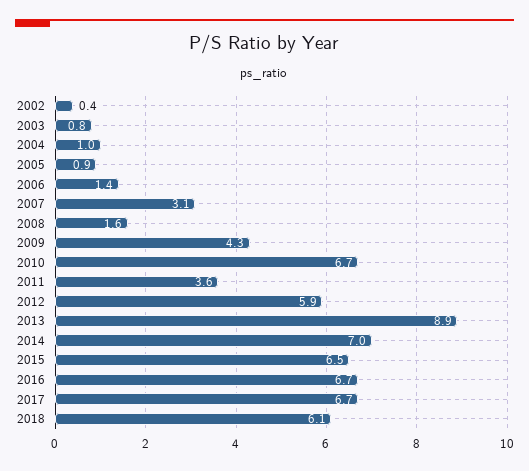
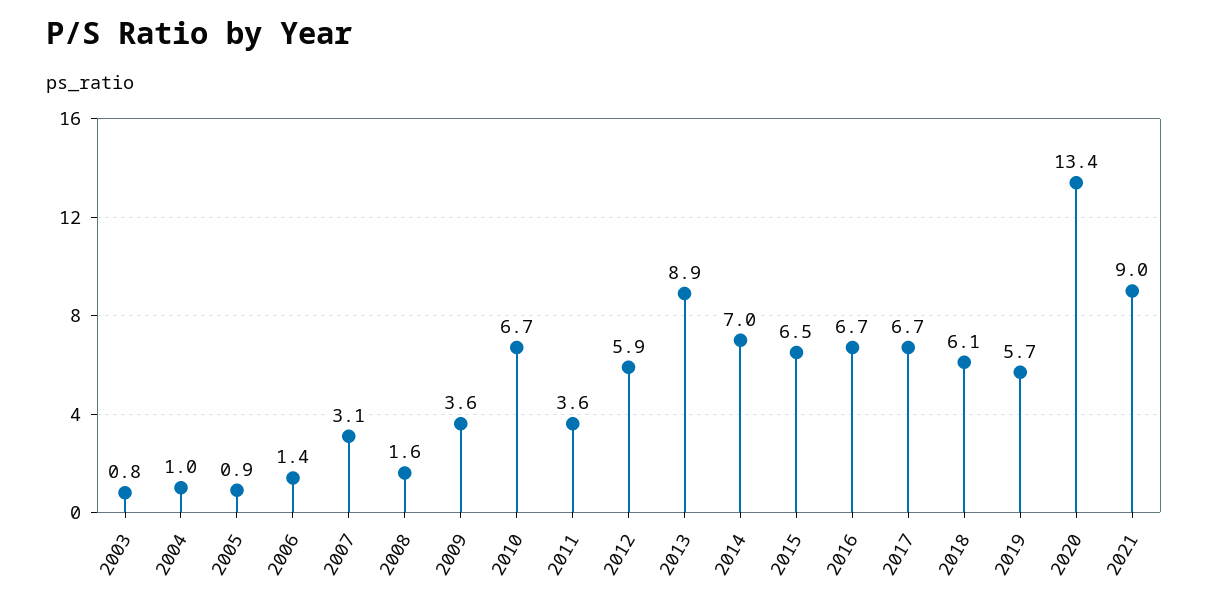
2002: 0.4 -> none
2009: 4.3 -> 3.6
2019: none -> 5.7
2020: none -> 13.4
2021: none -> 9

